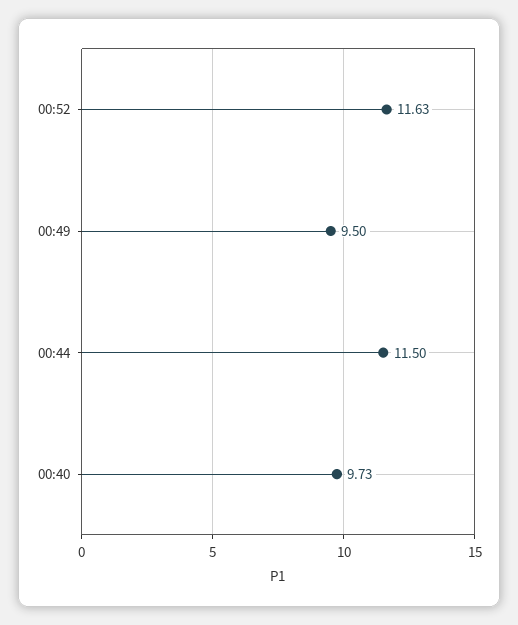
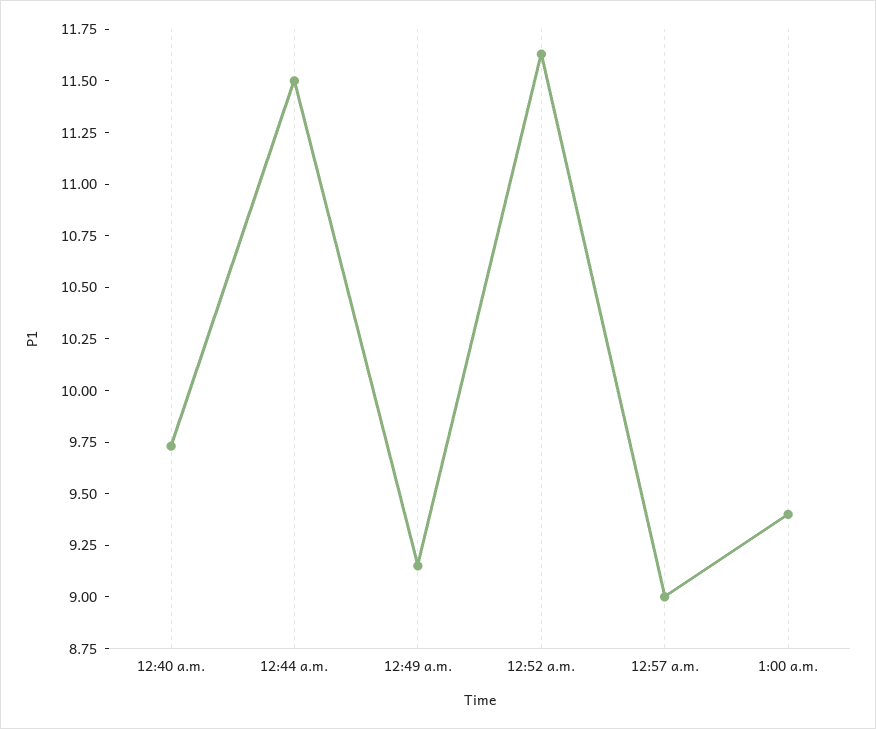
00:49: 9.5 -> 9.15
12:57 a.m.: none -> 9
1:00 a.m.: none -> 9.4

